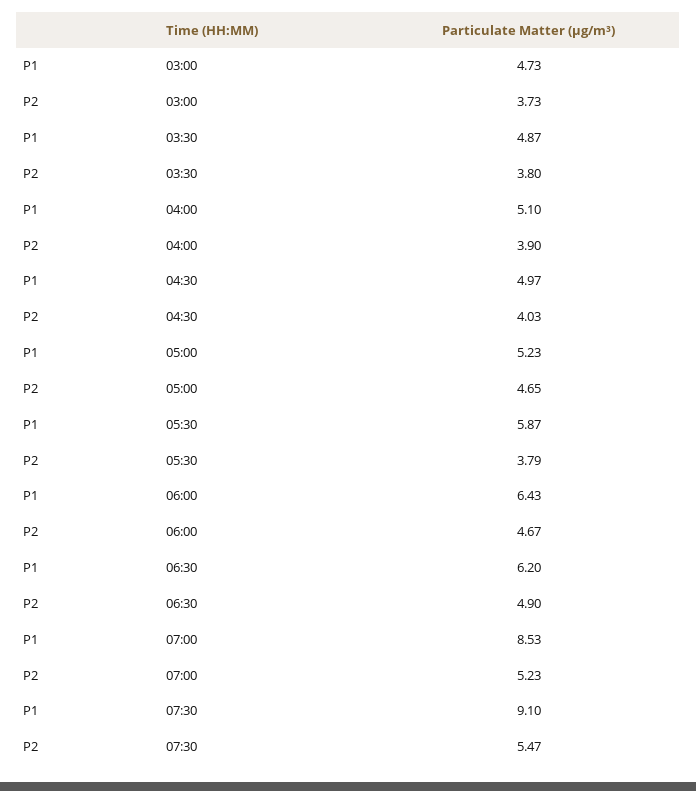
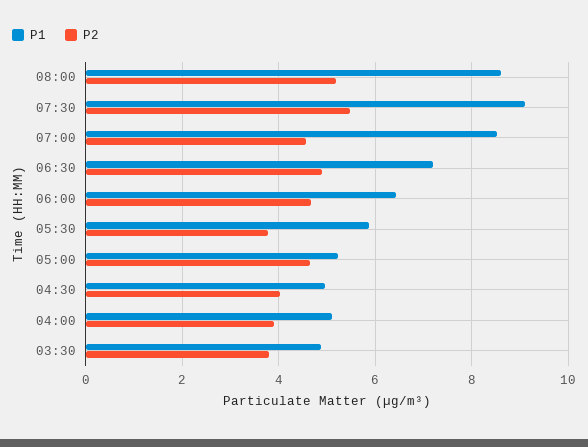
P1, 03:00: 4.73 -> none
P2, 03:00: 3.73 -> none
P1, 06:30: 6.2 -> 7.2
P2, 07:00: 5.23 -> 4.6
P1, 08:00: none -> 8.6
P2, 08:00: none -> 5.2

